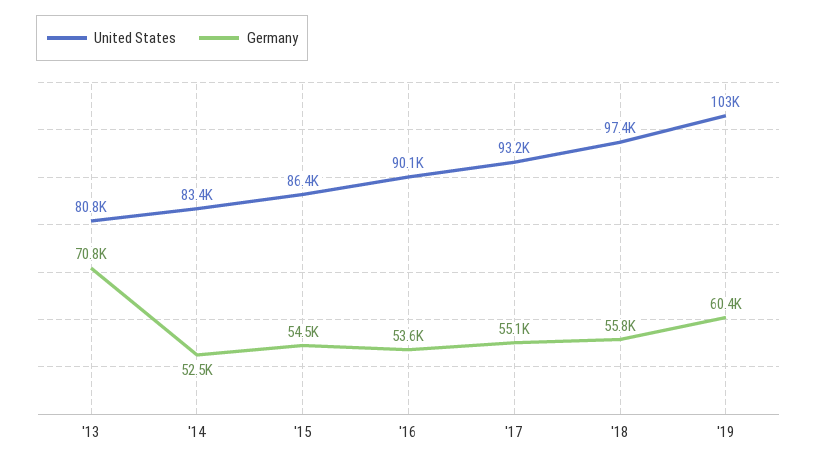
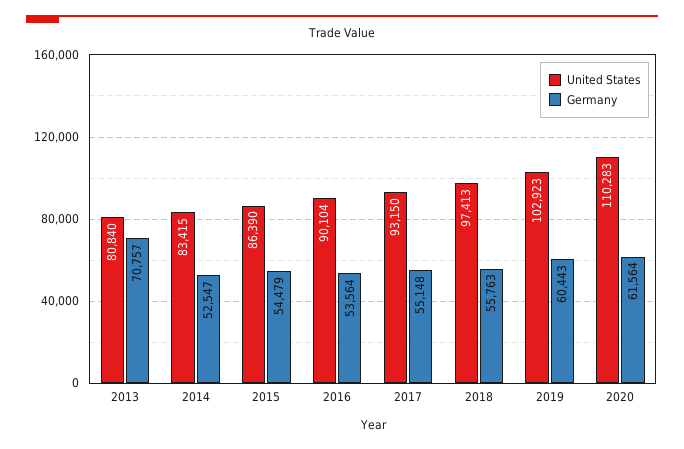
United States, 2020: none -> 110283
Germany, 2020: none -> 61564

